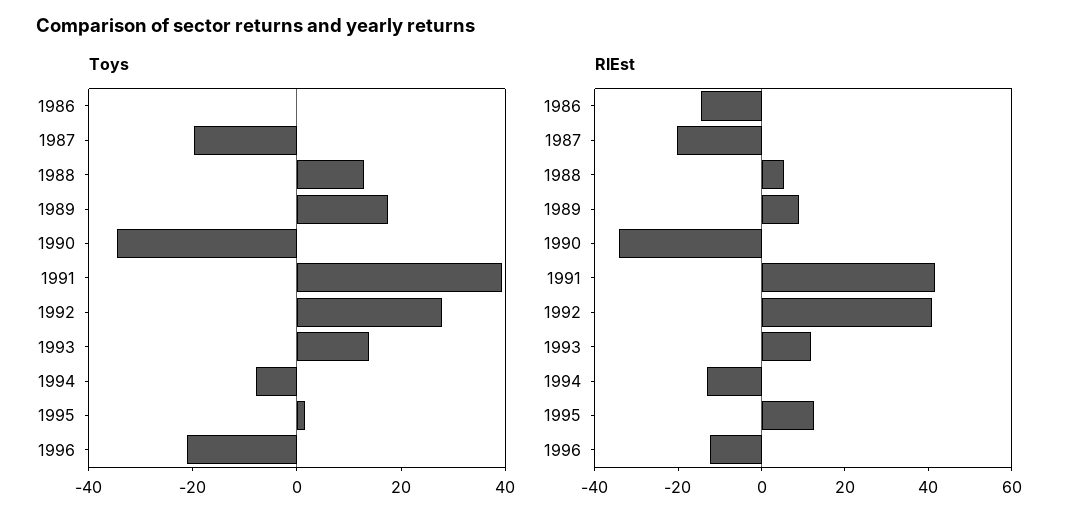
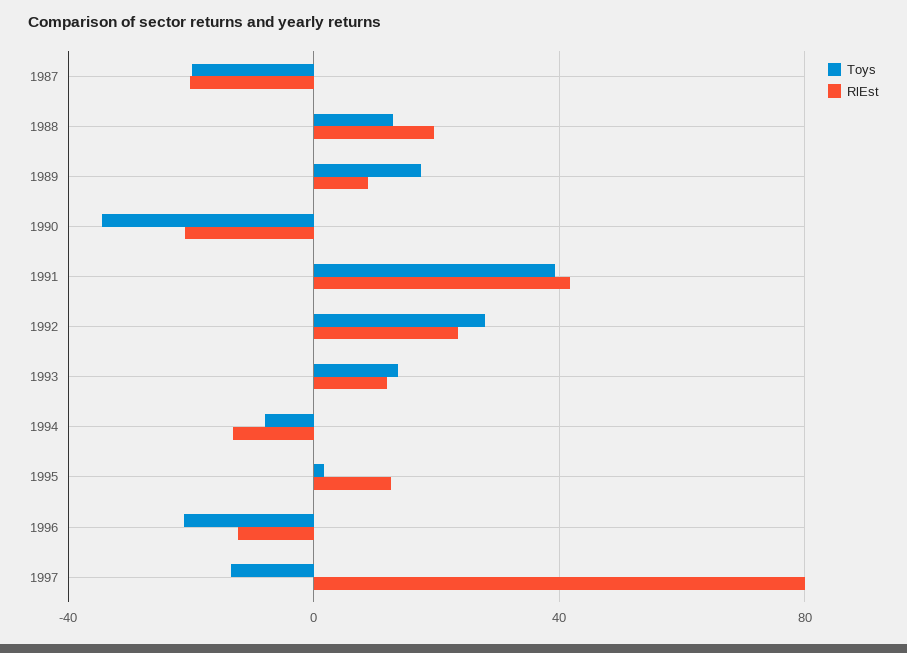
Toys, 1986: 0 -> none
RlEst, 1986: -15 -> none
RlEst, 1988: 5 -> 20
RlEst, 1990: -35 -> -20
RlEst, 1992: 40 -> 25
Toys, 1997: none -> -15
RlEst, 1997: none -> 80

